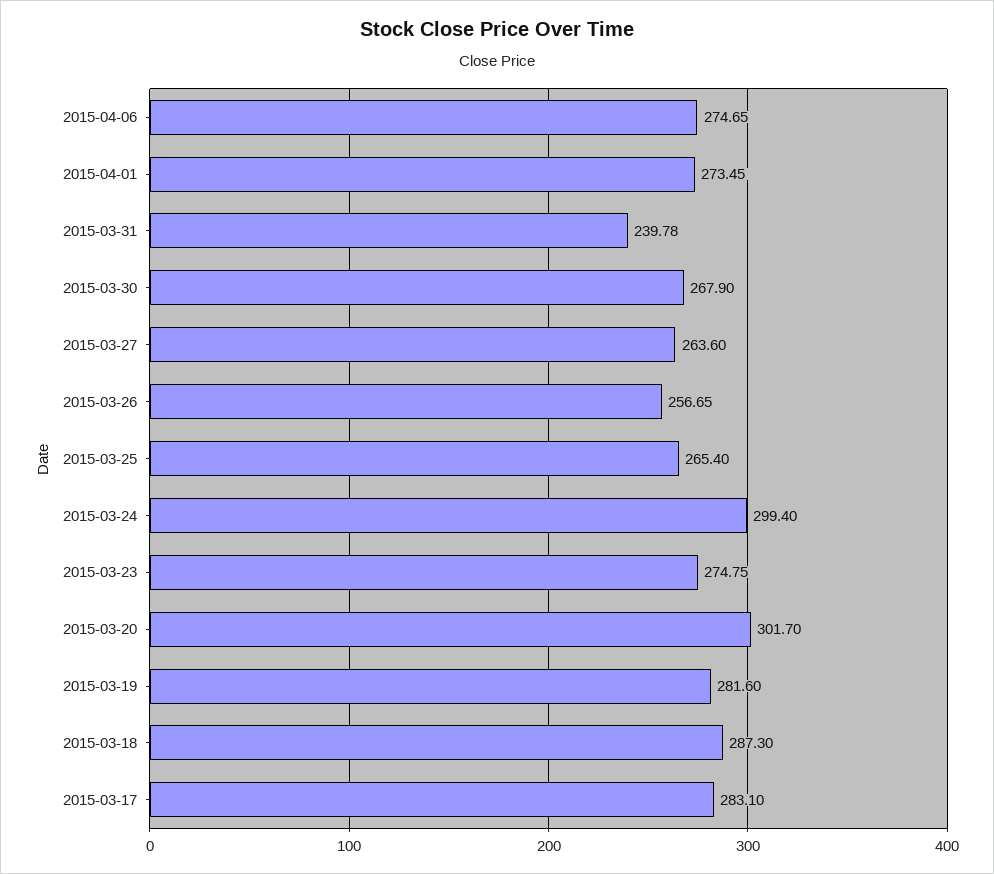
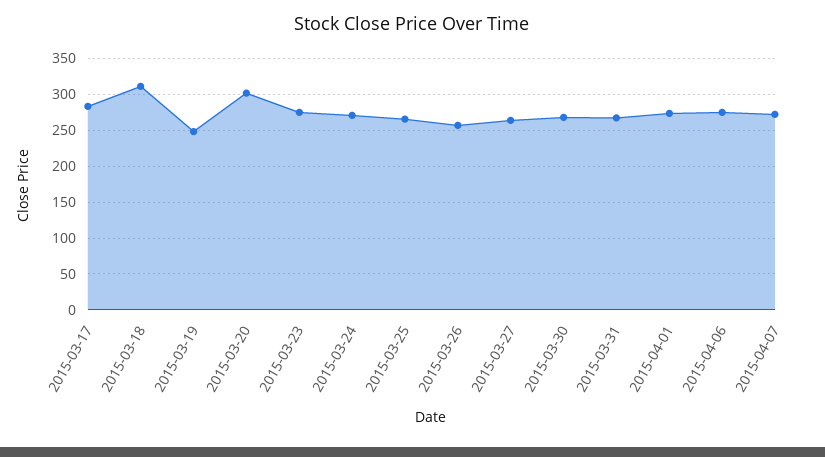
2015-03-31: 239.78 -> 270
2015-03-24: 299.4 -> 270
2015-03-19: 281.6 -> 250
2015-03-18: 287.3 -> 310
2015-04-07: none -> 270

